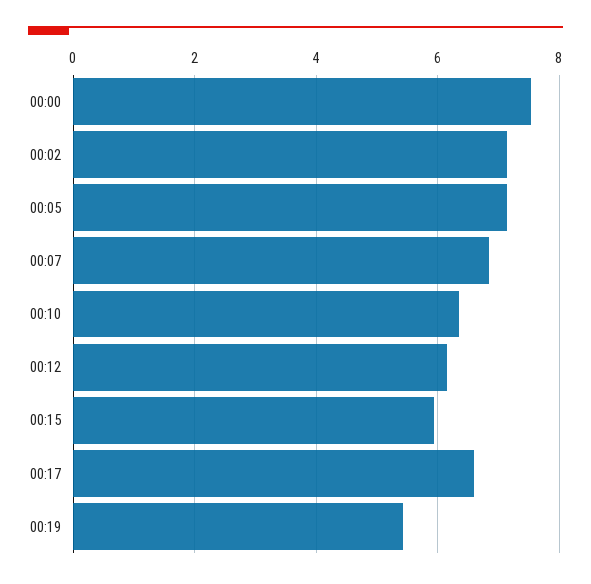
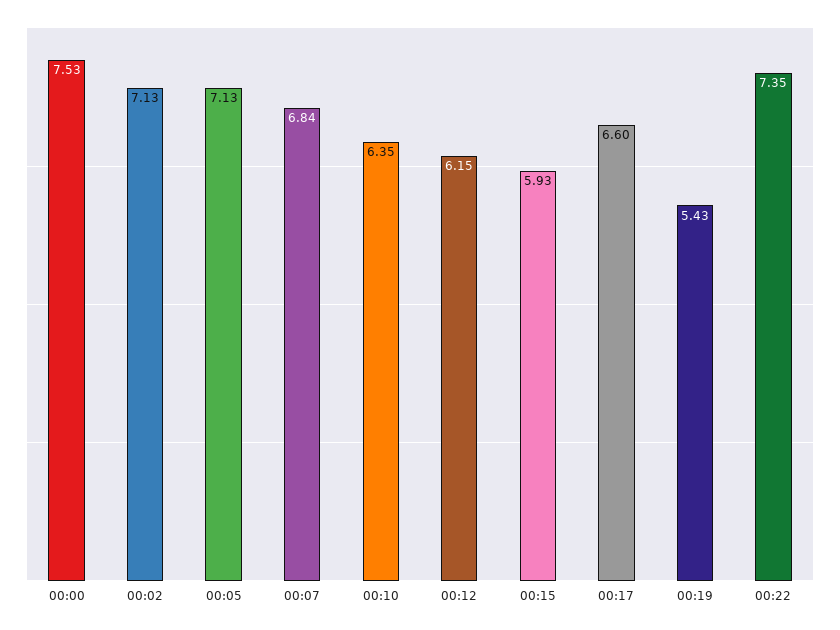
00:22: none -> 7.35

